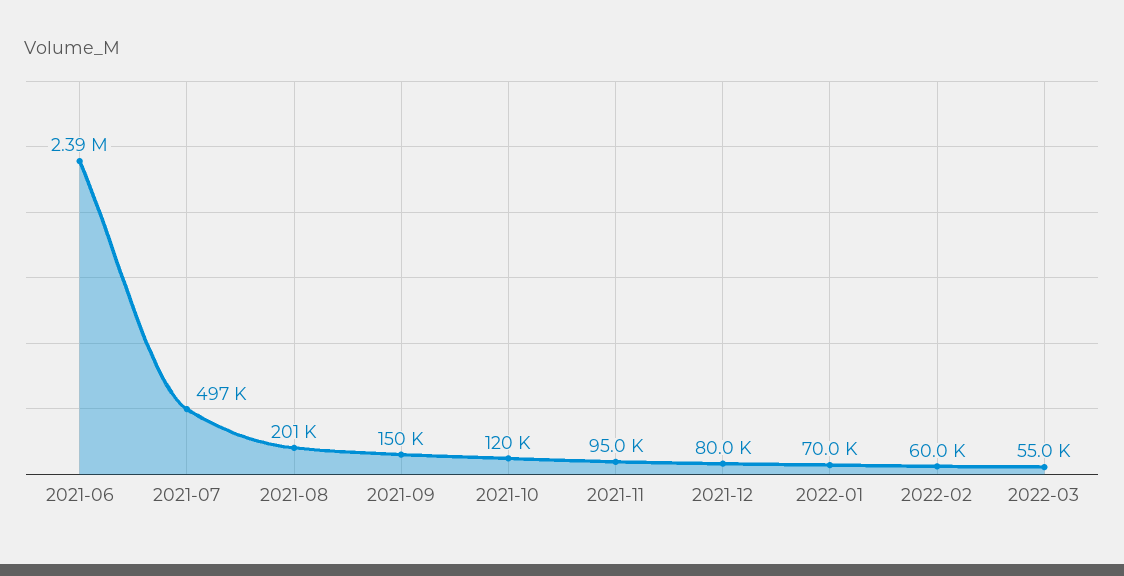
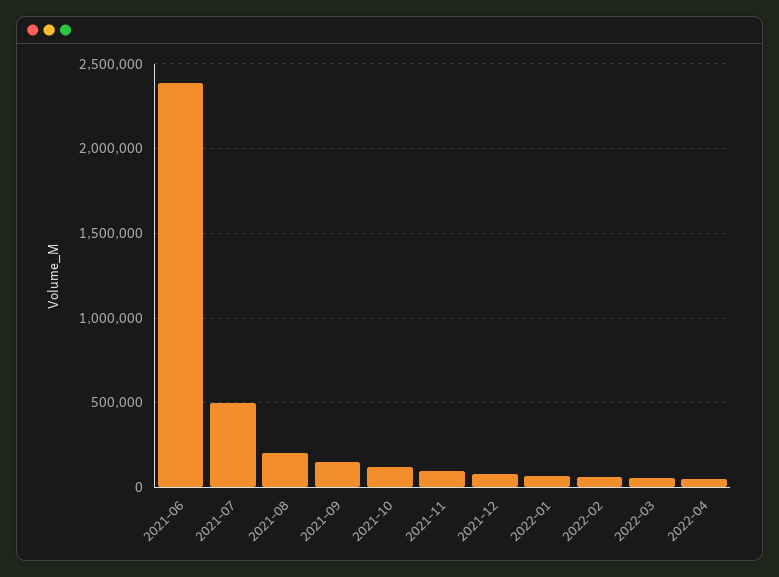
2022-04: none -> 50000

